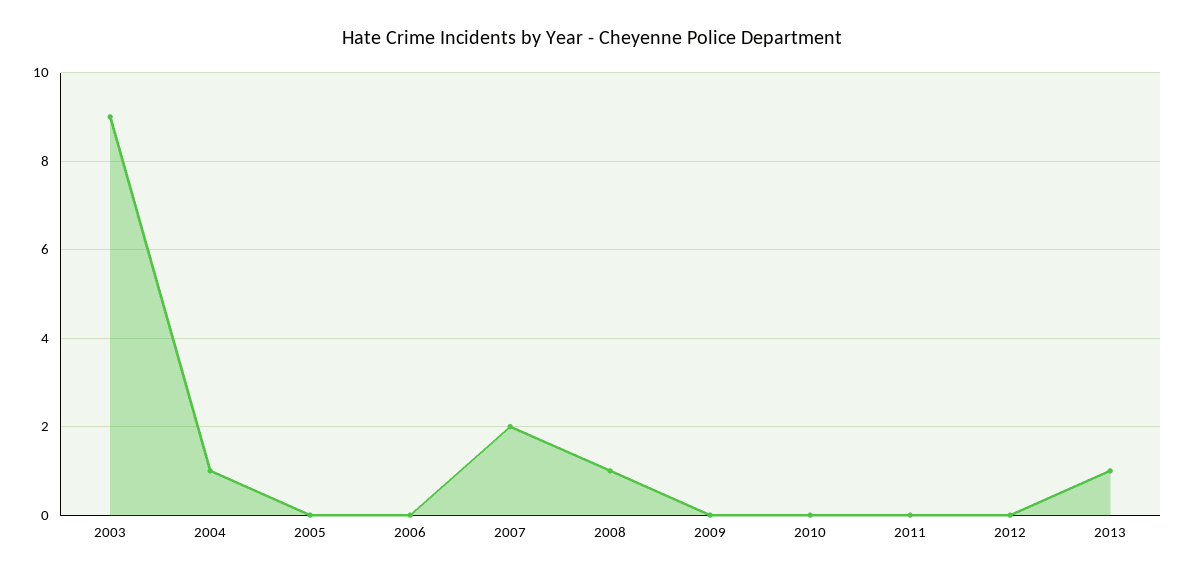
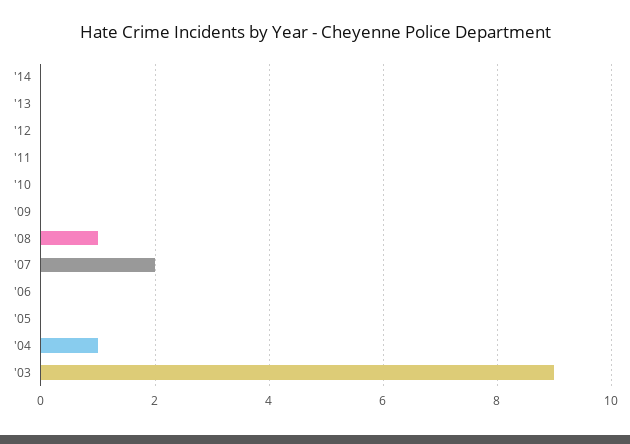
2013: 1 -> 0
'14: none -> 0

